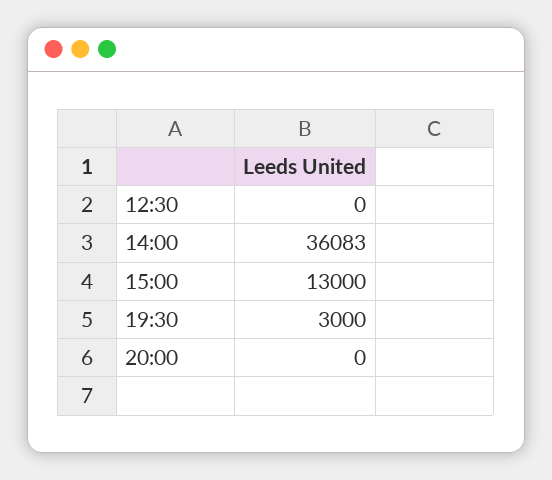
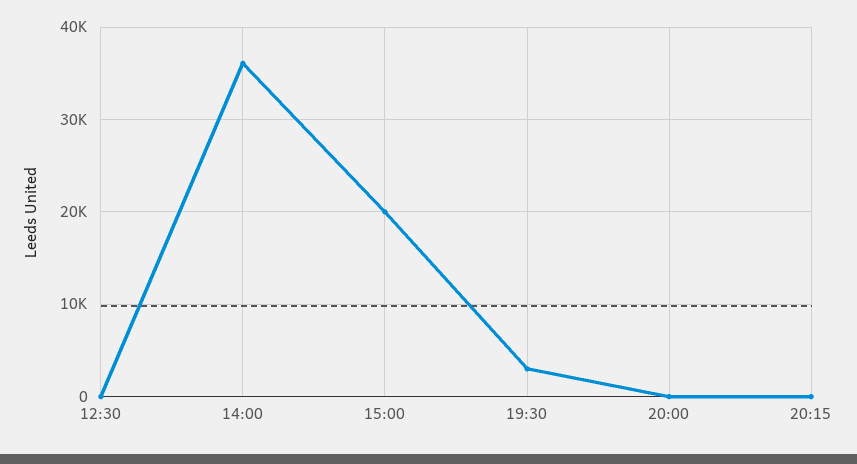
15:00: 13000 -> 20000
20:15: none -> 0

